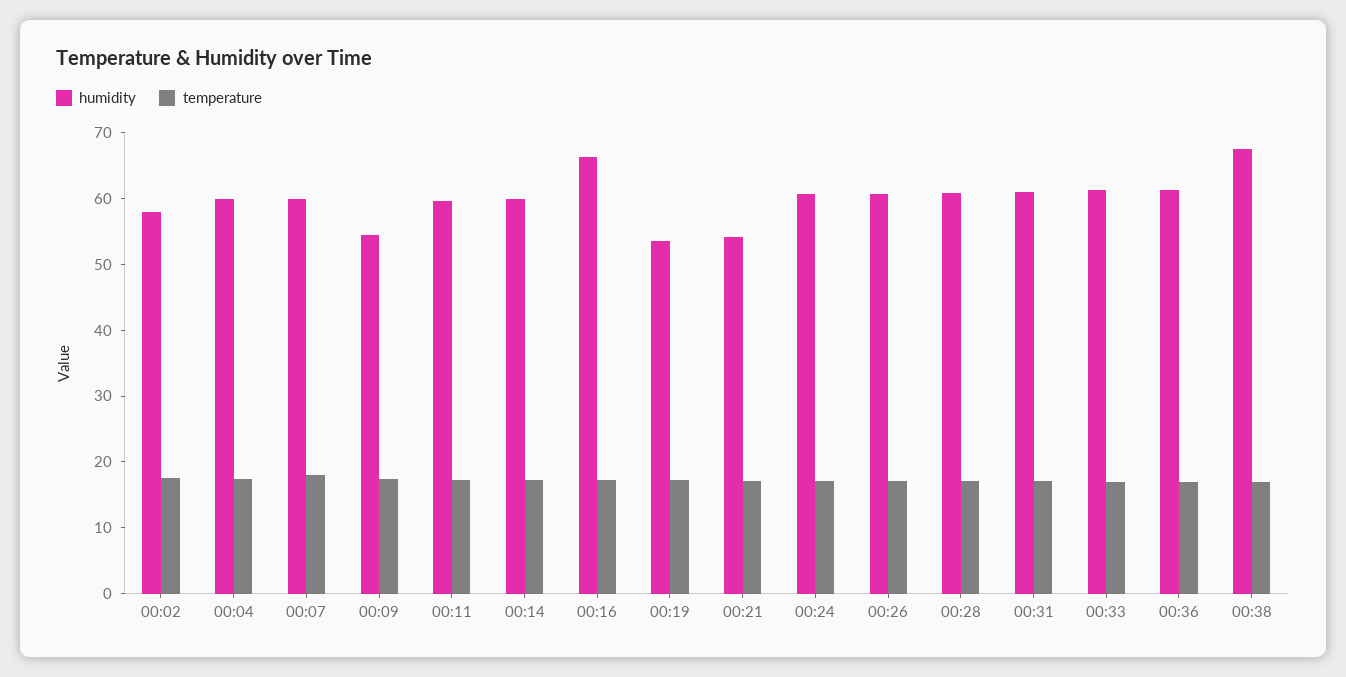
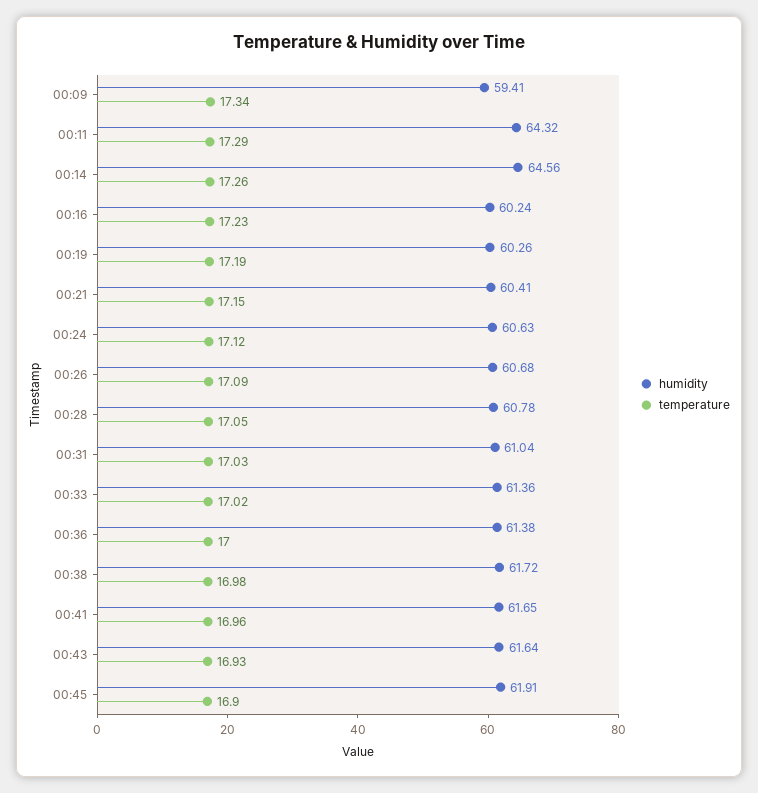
humidity, 00:02: 58 -> none
temperature, 00:02: 18 -> none
humidity, 00:04: 60 -> none
temperature, 00:04: 18 -> none
humidity, 00:07: 60 -> none
temperature, 00:07: 18 -> none
humidity, 00:09: 54 -> 59.41
humidity, 00:11: 60 -> 64.32
humidity, 00:14: 60 -> 64.56
humidity, 00:16: 66 -> 60.24
humidity, 00:19: 54 -> 60.26
humidity, 00:21: 54 -> 60.41
humidity, 00:38: 68 -> 61.72
humidity, 00:41: none -> 61.65
temperature, 00:41: none -> 16.96
humidity, 00:43: none -> 61.64
temperature, 00:43: none -> 16.93
humidity, 00:45: none -> 61.91
temperature, 00:45: none -> 16.9

